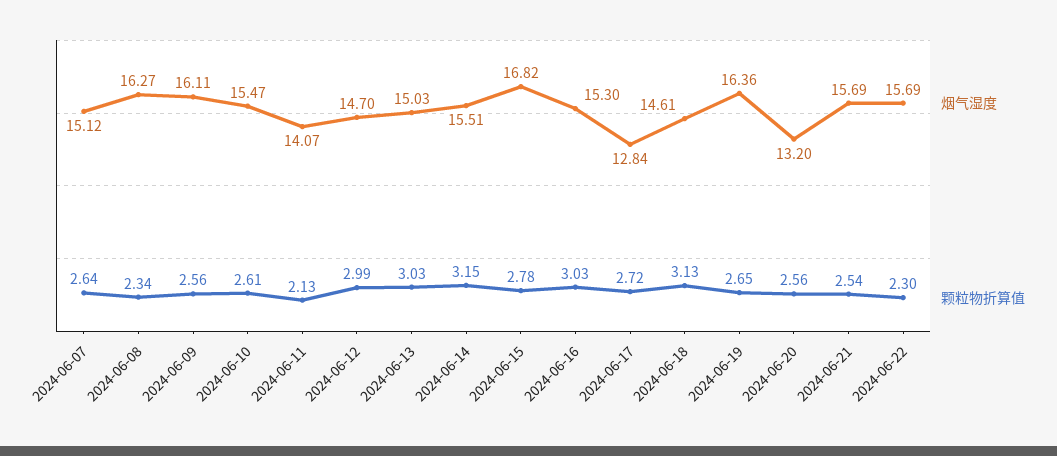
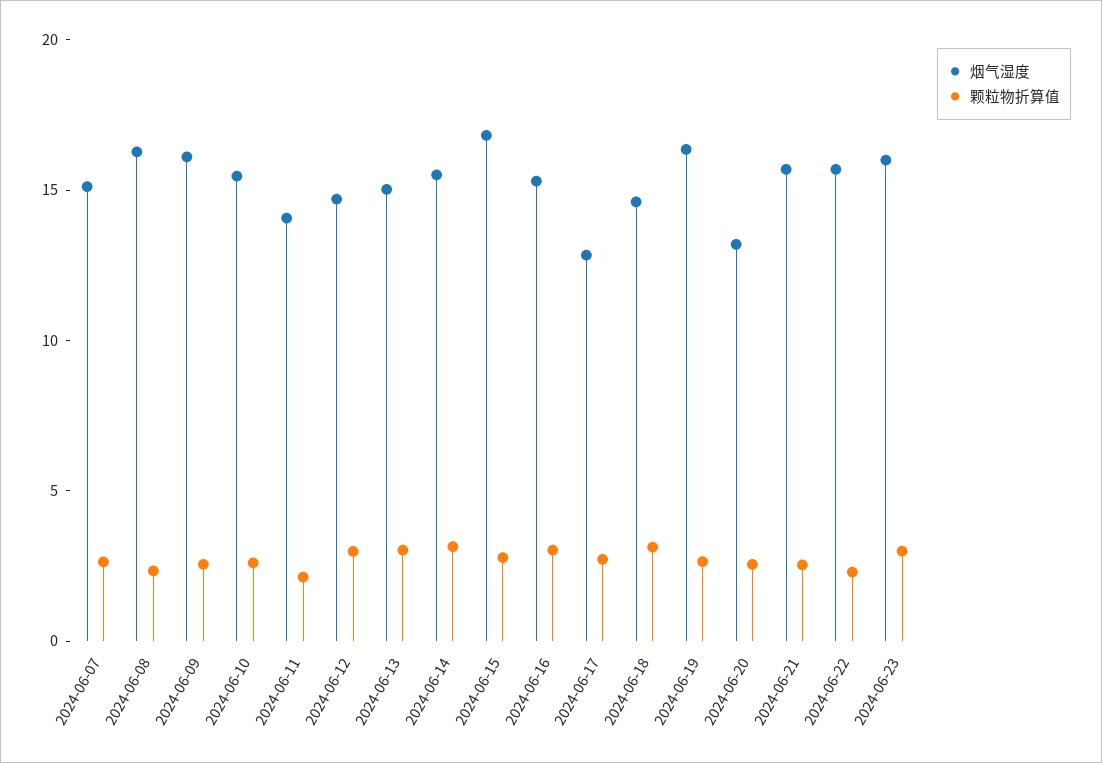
烟气湿度, 2024-06-23: none -> 16
颗粒物折算值, 2024-06-23: none -> 3

